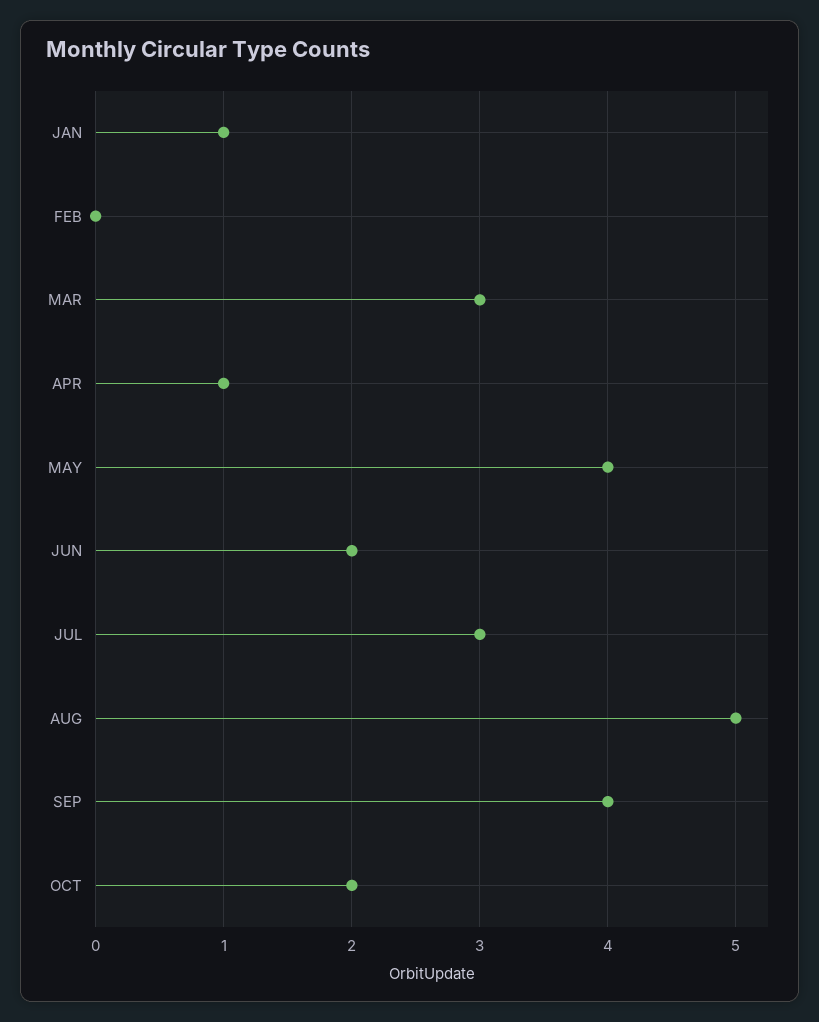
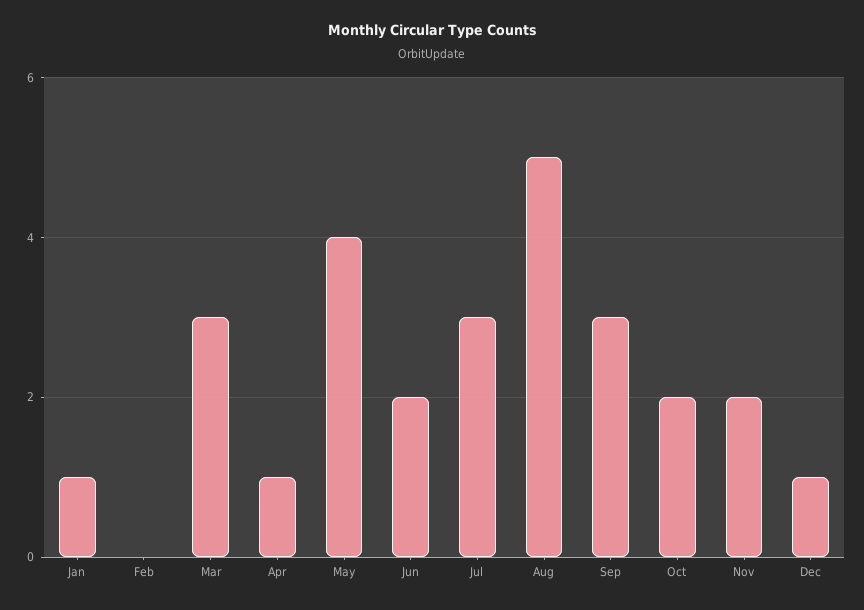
SEP: 4 -> 3
Nov: none -> 2
Dec: none -> 1

